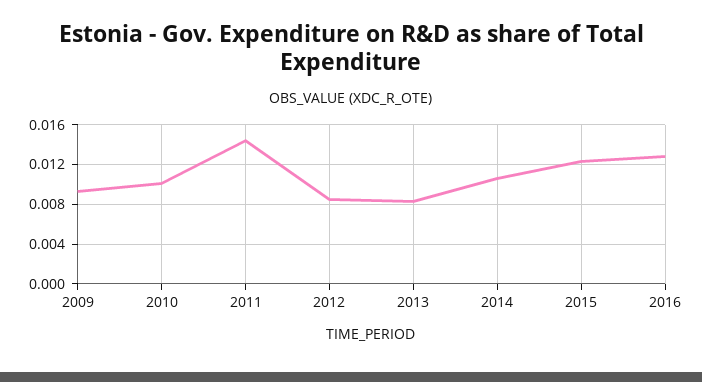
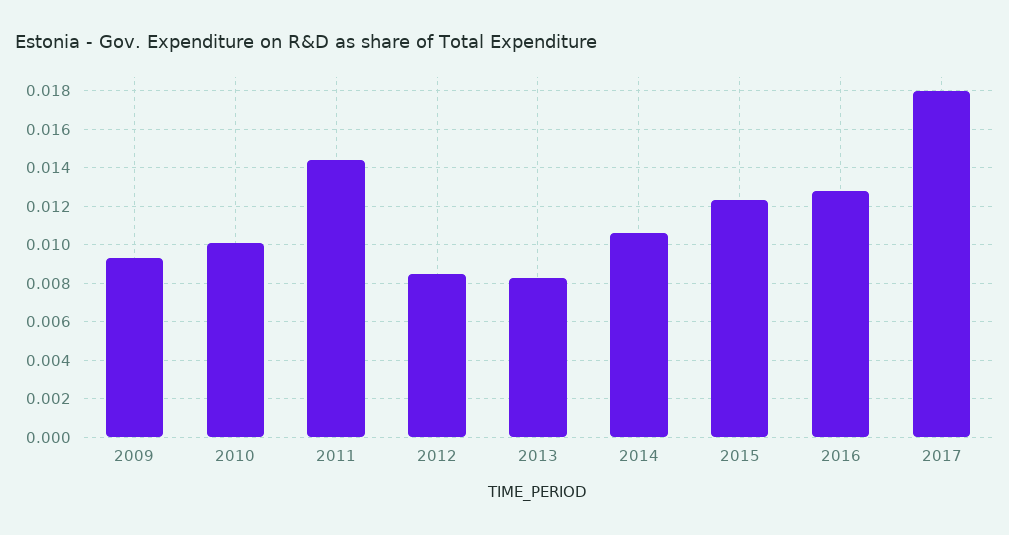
2017: none -> 0.018

